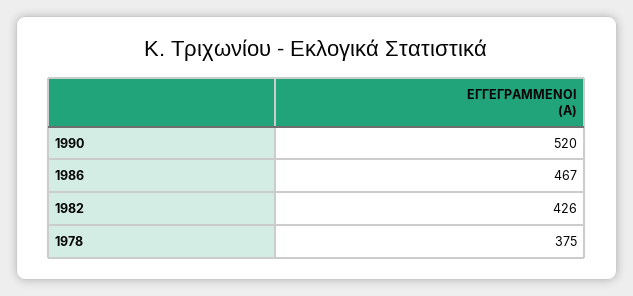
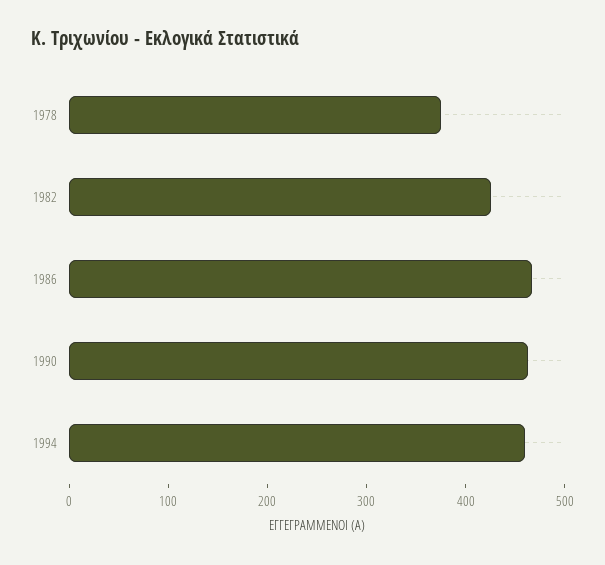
1990: 520 -> 460
1994: none -> 460

